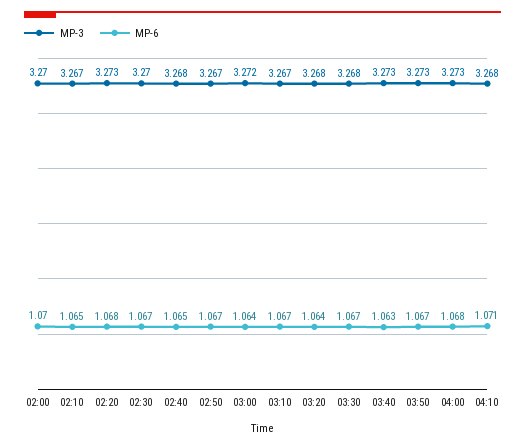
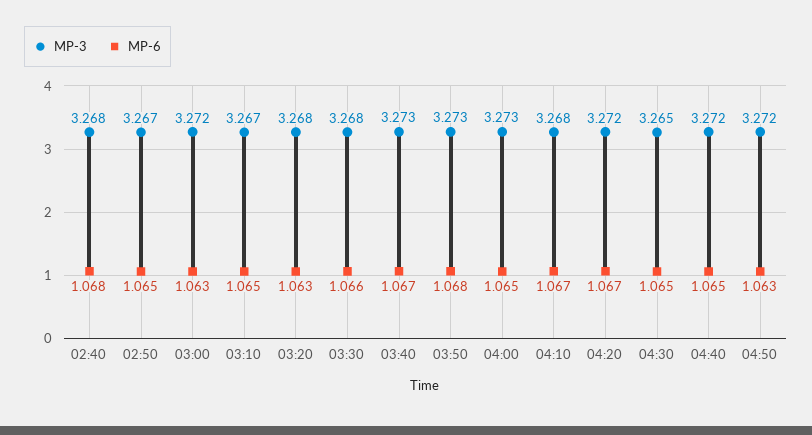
MP-3, 02:00: 3.27 -> none
MP-6, 02:00: 1.07 -> none
MP-3, 02:10: 3.267 -> none
MP-6, 02:10: 1.065 -> none
MP-3, 02:20: 3.273 -> none
MP-6, 02:20: 1.068 -> none
MP-3, 02:30: 3.27 -> none
MP-6, 02:30: 1.067 -> none
MP-6, 02:40: 1.065 -> 1.068
MP-6, 02:50: 1.067 -> 1.065
MP-6, 03:00: 1.064 -> 1.063
MP-6, 03:10: 1.067 -> 1.065
MP-6, 03:20: 1.064 -> 1.063
MP-6, 03:30: 1.067 -> 1.066
MP-6, 03:40: 1.063 -> 1.067
MP-6, 03:50: 1.067 -> 1.068
MP-6, 04:00: 1.068 -> 1.065
MP-6, 04:10: 1.071 -> 1.067
MP-3, 04:20: none -> 3.272
MP-6, 04:20: none -> 1.067
MP-3, 04:30: none -> 3.265
MP-6, 04:30: none -> 1.065
MP-3, 04:40: none -> 3.272
MP-6, 04:40: none -> 1.065
MP-3, 04:50: none -> 3.272
MP-6, 04:50: none -> 1.063

